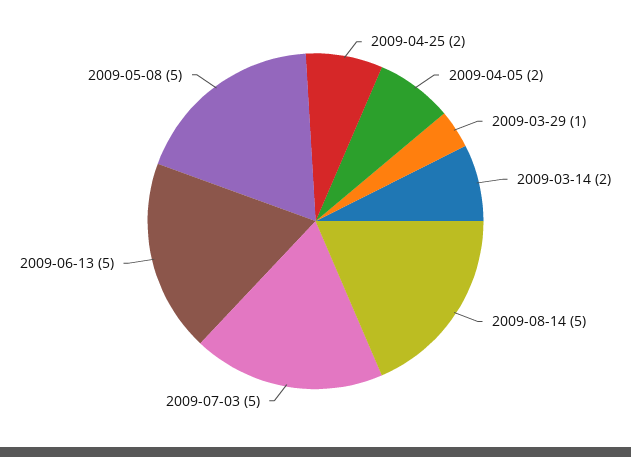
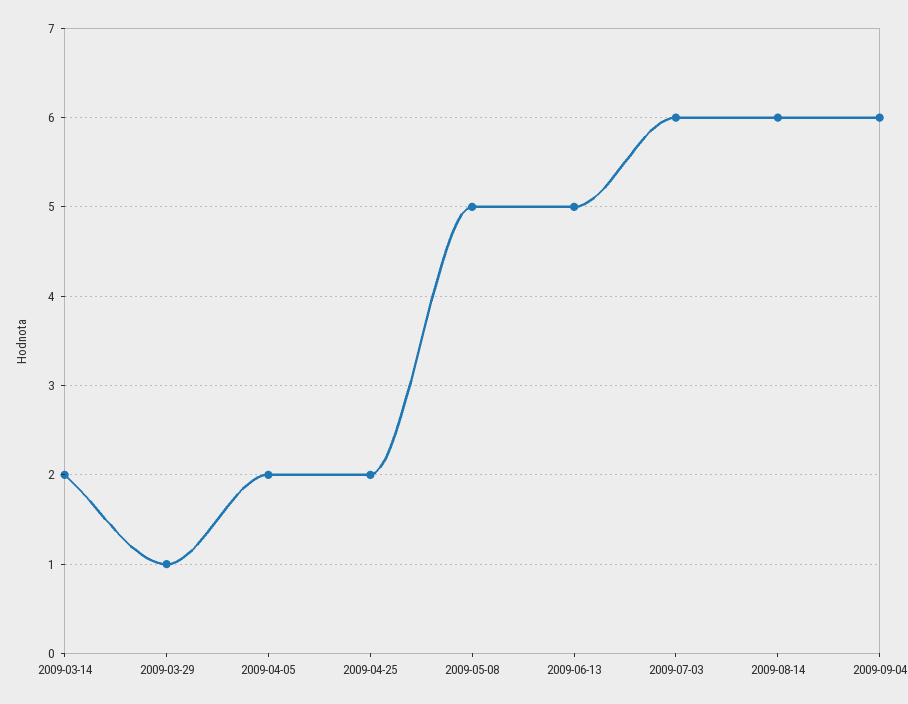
2009-08-14: 5 -> 6
2009-07-03: 5 -> 6
2009-09-04: none -> 6

